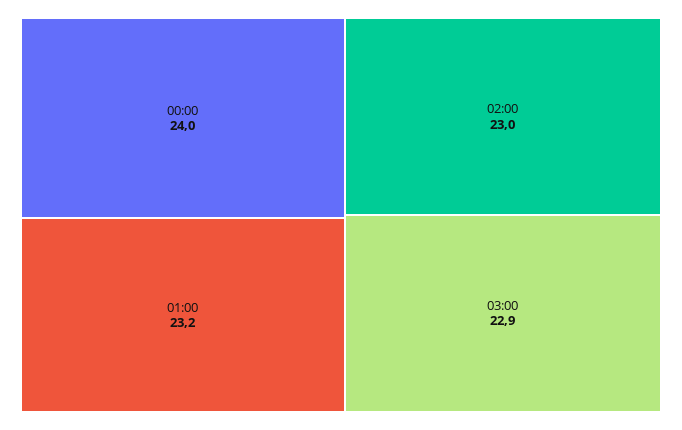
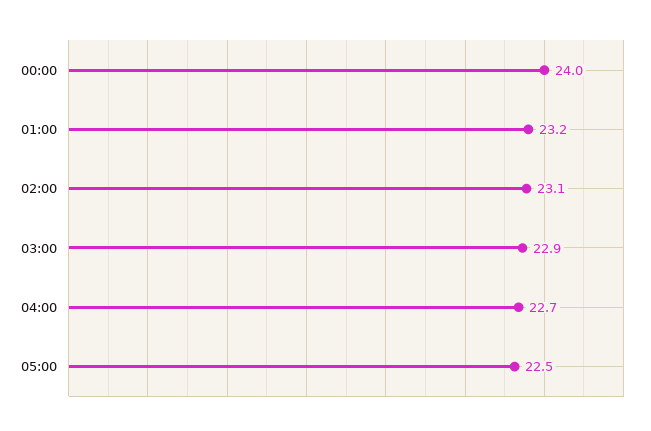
02:00: 23 -> 23.1
04:00: none -> 22.7
05:00: none -> 22.5

